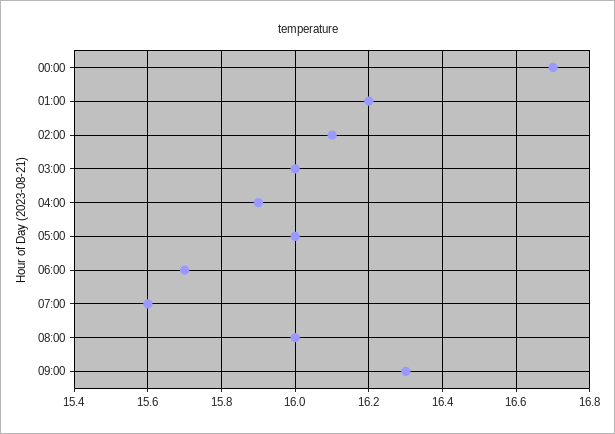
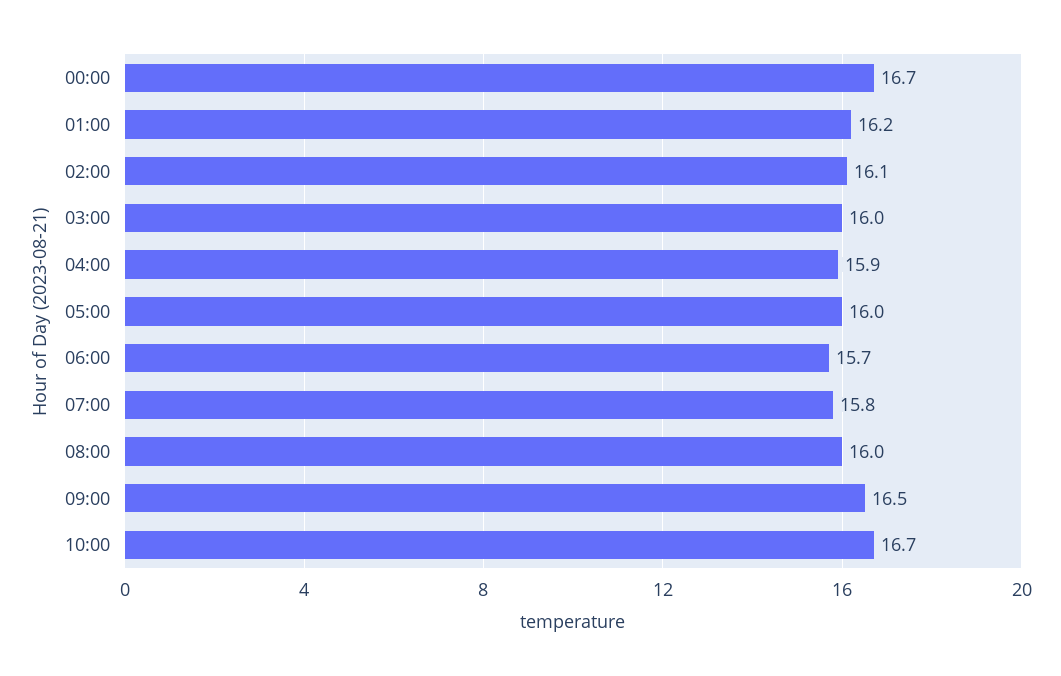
07:00: 15.6 -> 15.8
09:00: 16.3 -> 16.5
10:00: none -> 16.7

